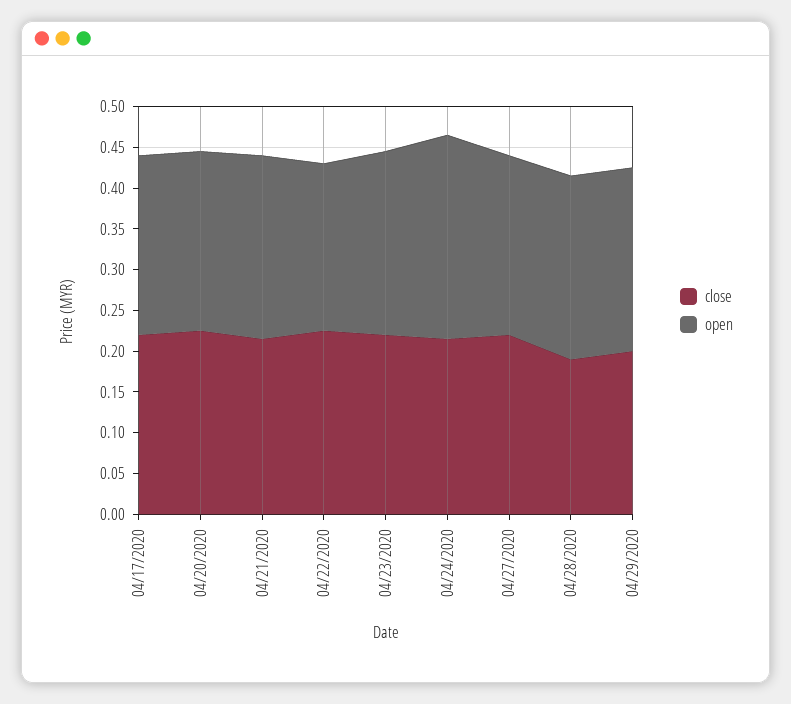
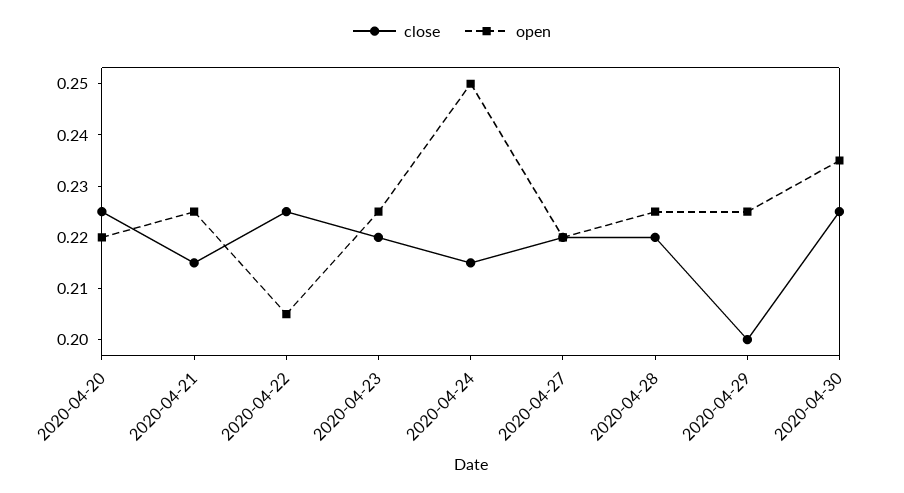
close, 04/17/2020: 0.22 -> none
open, 04/17/2020: 0.22 -> none
close, 04/28/2020: 0.19 -> 0.22
close, 2020-04-30: none -> 0.225
open, 2020-04-30: none -> 0.235

